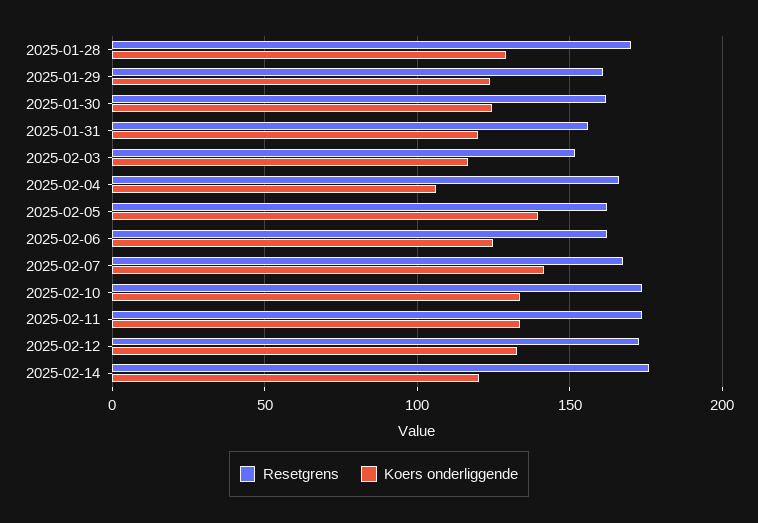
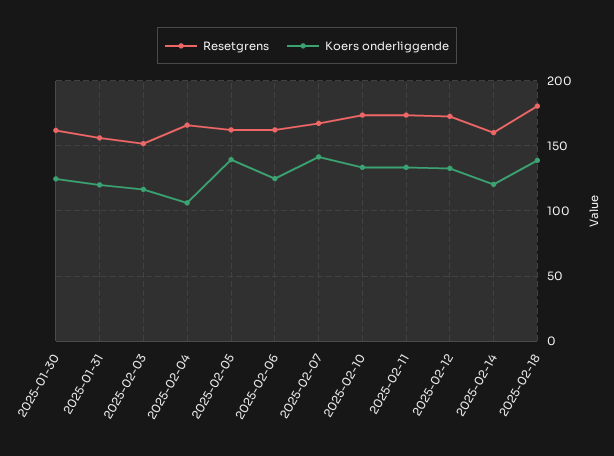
Resetgrens, 2025-01-28: 170 -> none
Koers onderliggende, 2025-01-28: 130 -> none
Resetgrens, 2025-01-29: 160 -> none
Koers onderliggende, 2025-01-29: 125 -> none
Resetgrens, 2025-02-14: 175 -> 160
Resetgrens, 2025-02-18: none -> 180
Koers onderliggende, 2025-02-18: none -> 140

